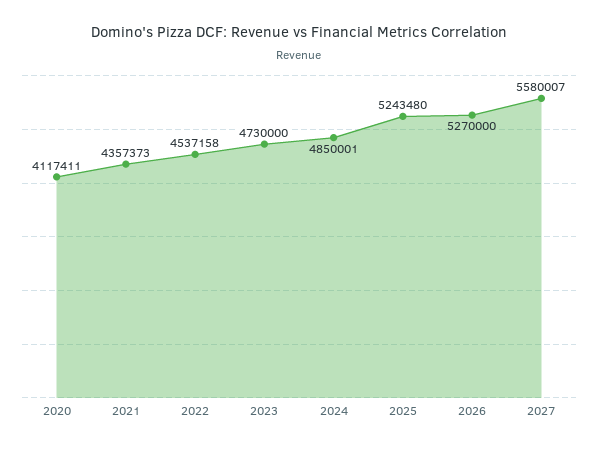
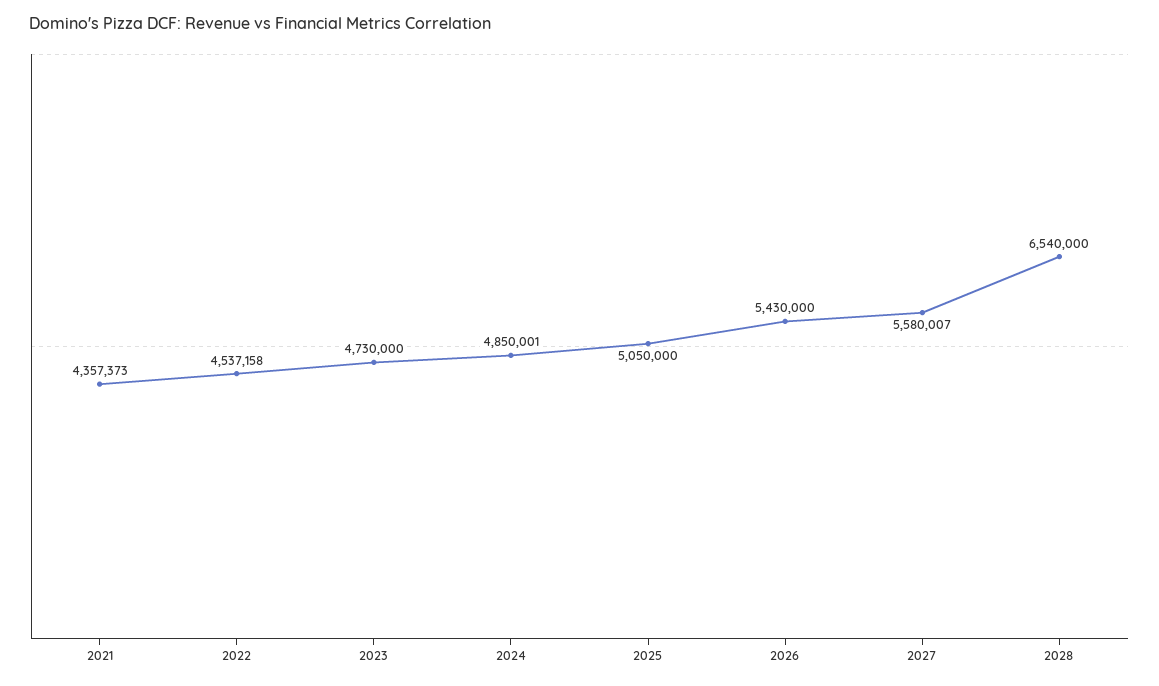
2020: 4117411 -> none
2025: 5243480 -> 5050000
2026: 5270000 -> 5430000
2028: none -> 6540000

